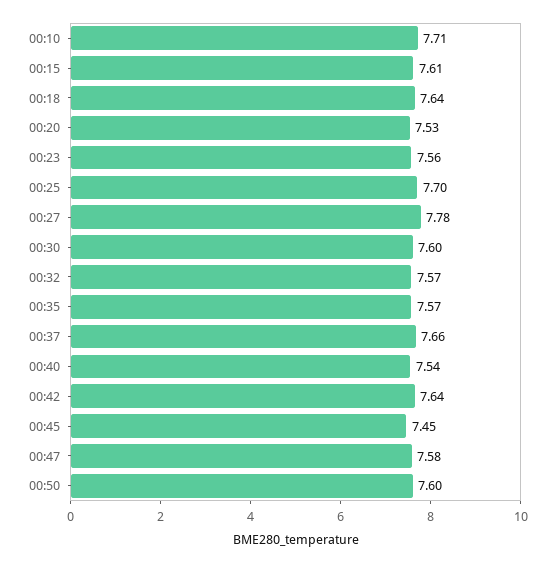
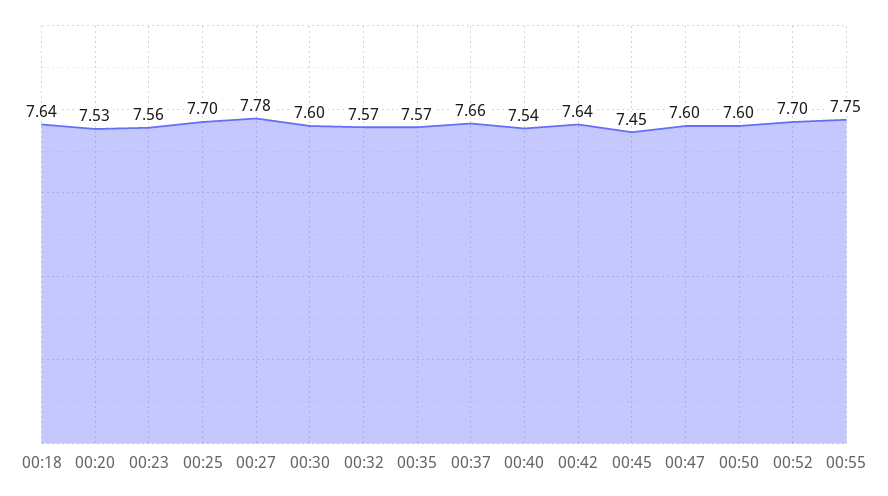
00:10: 7.71 -> none
00:15: 7.61 -> none
00:47: 7.58 -> 7.6
00:52: none -> 7.7
00:55: none -> 7.75

